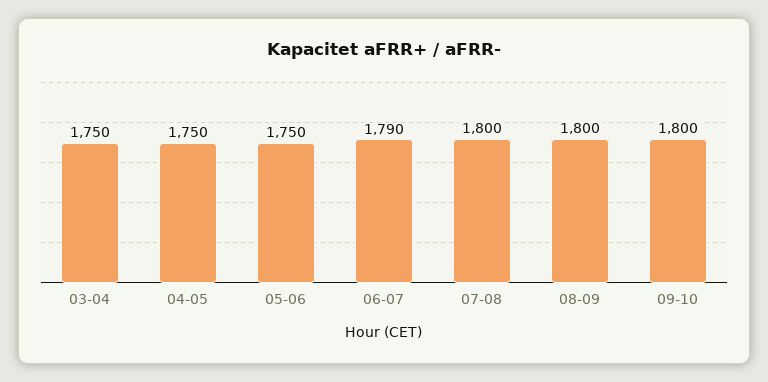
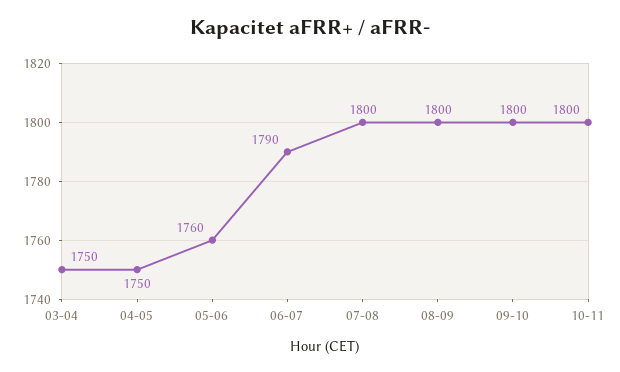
05-06: 1750 -> 1760
10-11: none -> 1800

